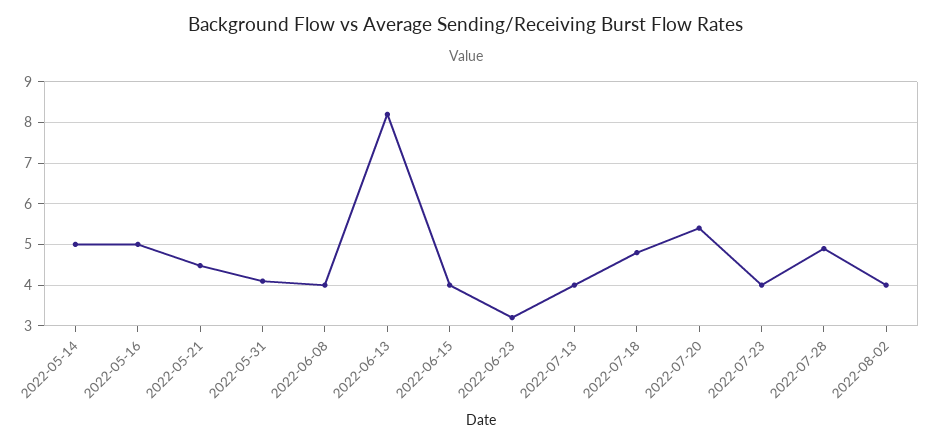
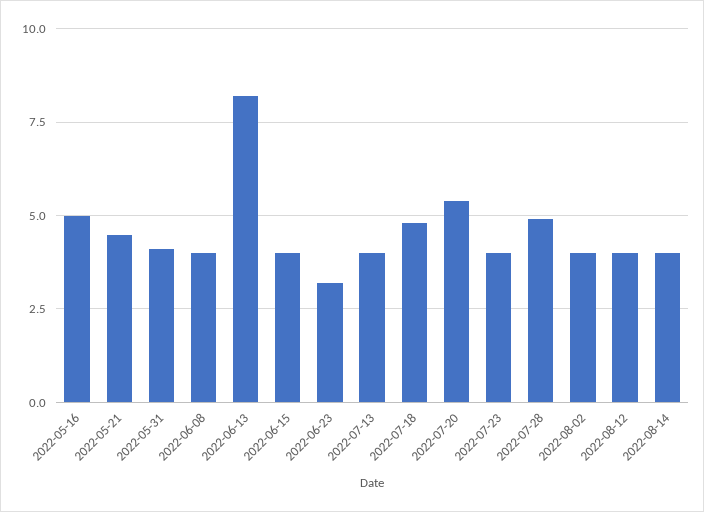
2022-05-14: 5 -> none
2022-08-12: none -> 4
2022-08-14: none -> 4

